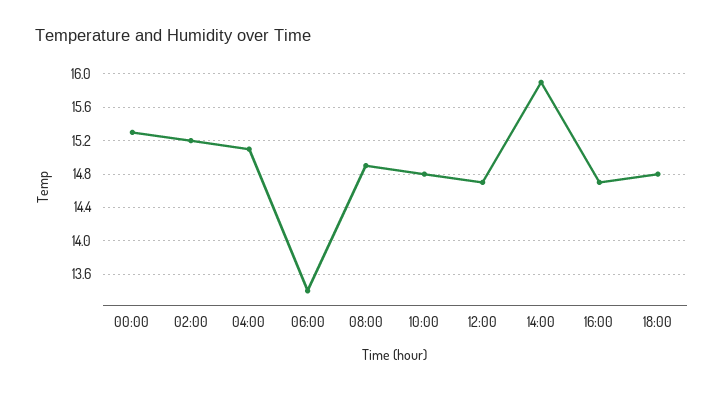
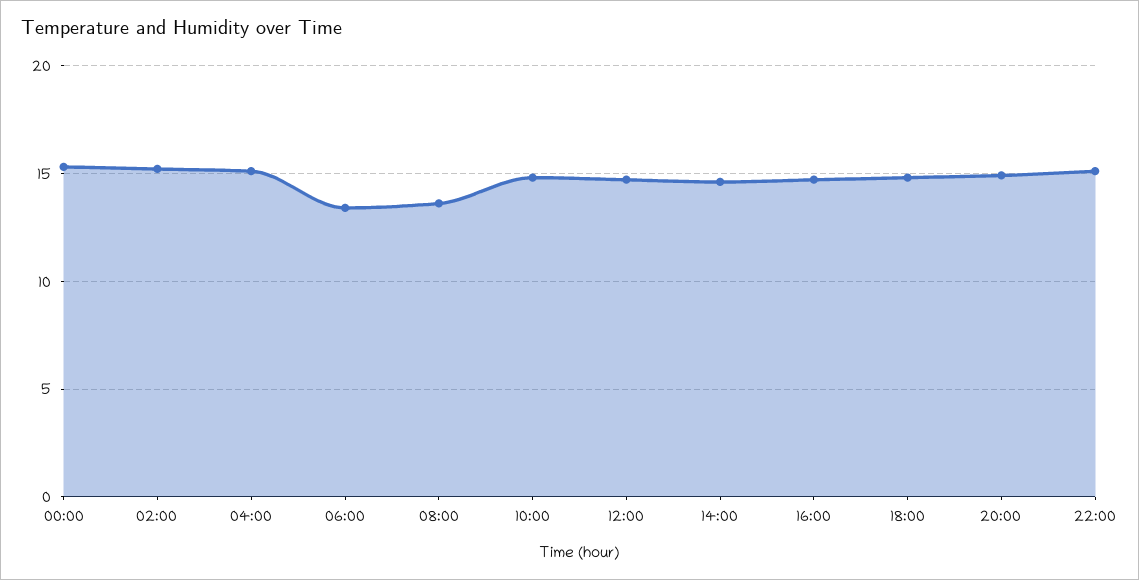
08:00: 14.9 -> 13.5
14:00: 15.9 -> 14.5
20:00: none -> 15
22:00: none -> 15

